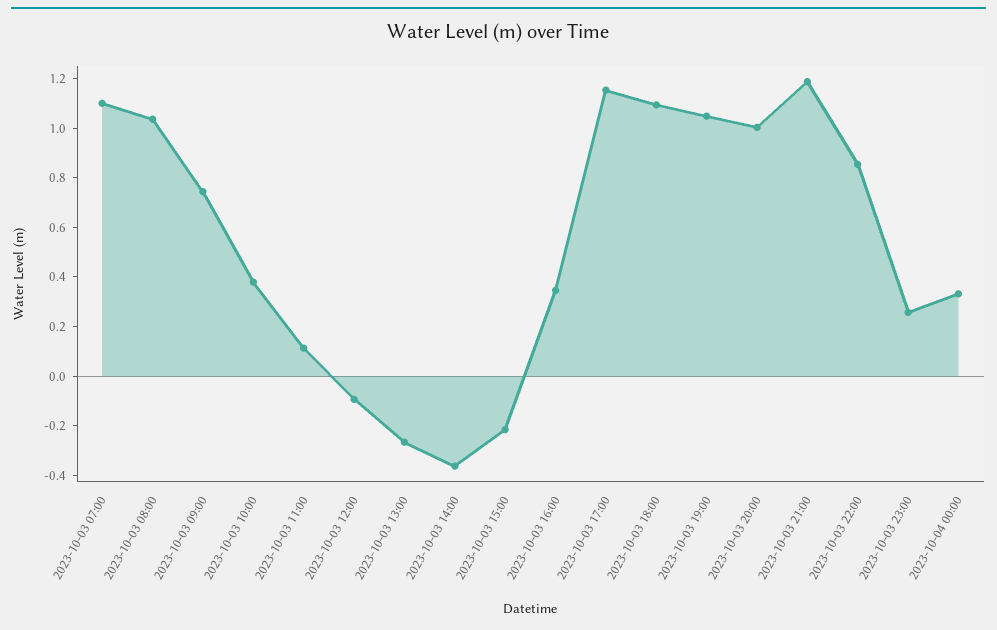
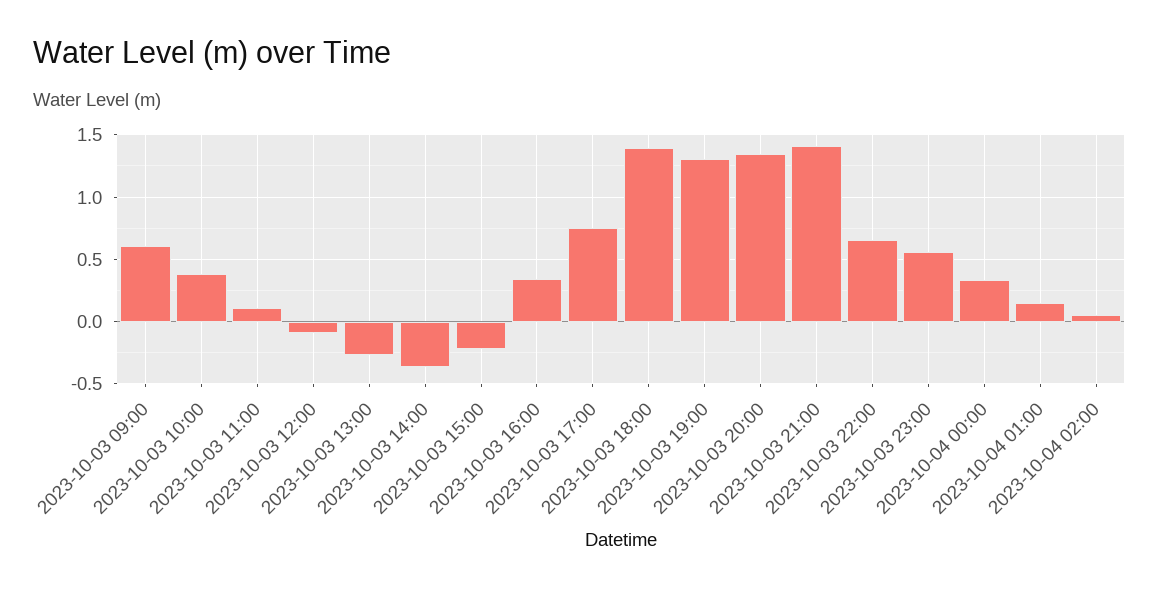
2023-10-03 07:00: 1.1 -> none
2023-10-03 08:00: 1.05 -> none
2023-10-03 09:00: 0.75 -> 0.6
2023-10-03 17:00: 1.15 -> 0.75
2023-10-03 18:00: 1.1 -> 1.4
2023-10-03 19:00: 1.05 -> 1.3
2023-10-03 20:00: 1 -> 1.35
2023-10-03 21:00: 1.2 -> 1.4
2023-10-03 22:00: 0.85 -> 0.65
2023-10-03 23:00: 0.25 -> 0.55
2023-10-04 01:00: none -> 0.15
2023-10-04 02:00: none -> 0.05

